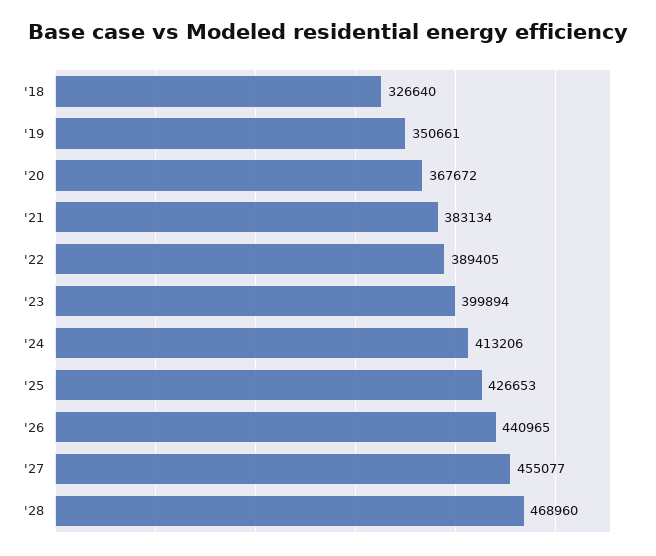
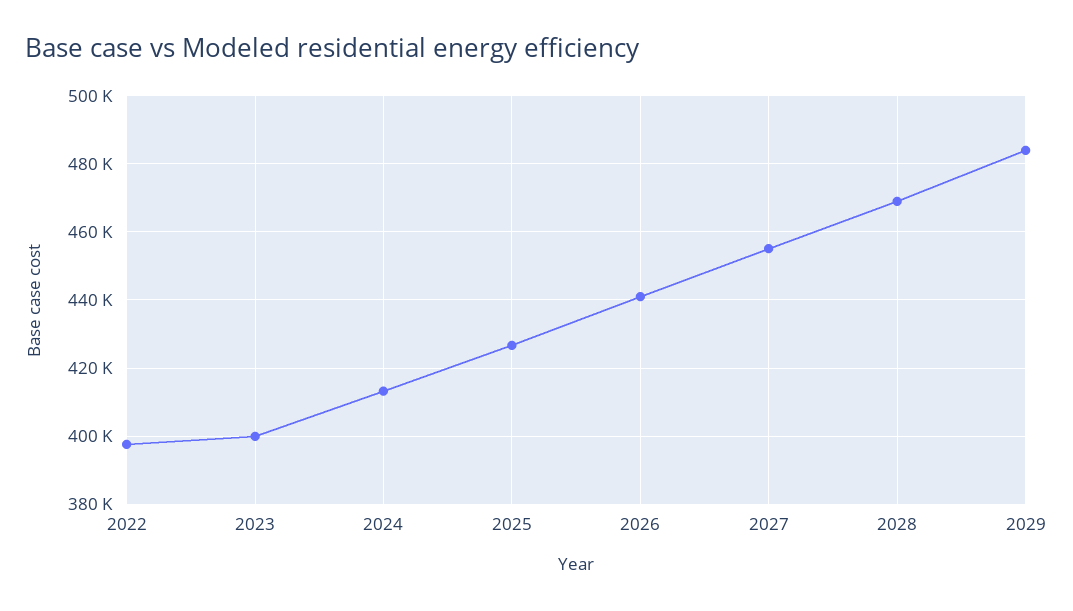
'18: 326640 -> none
'19: 350661 -> none
'20: 367672 -> none
'21: 383134 -> none
'22: 389405 -> 398000
2029: none -> 484000

